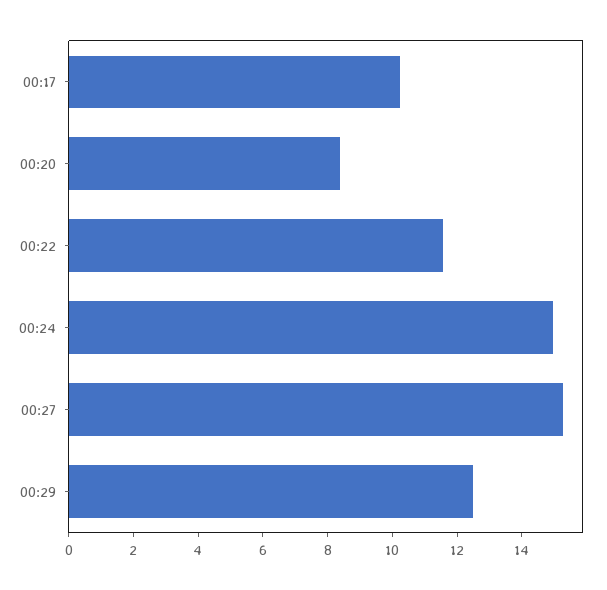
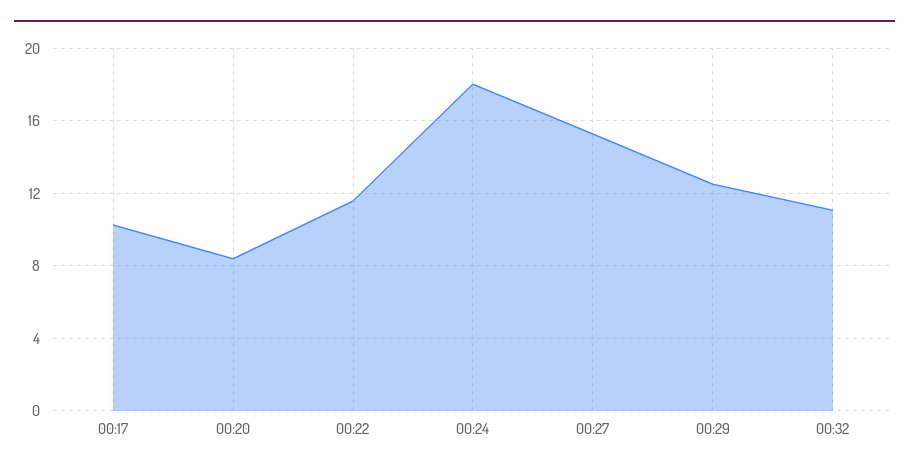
00:24: 15 -> 18
00:32: none -> 11

